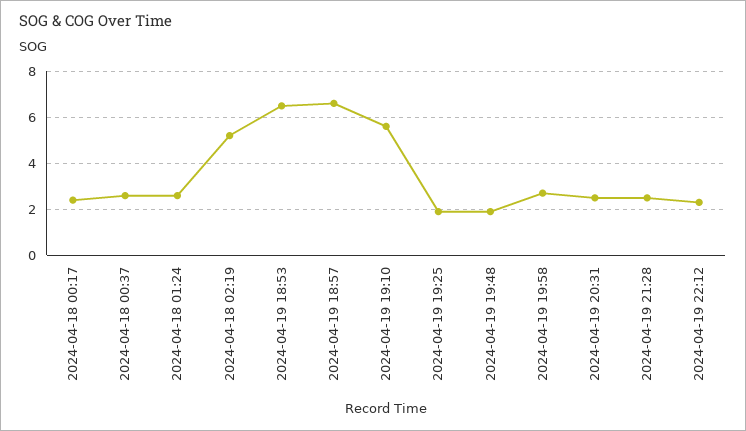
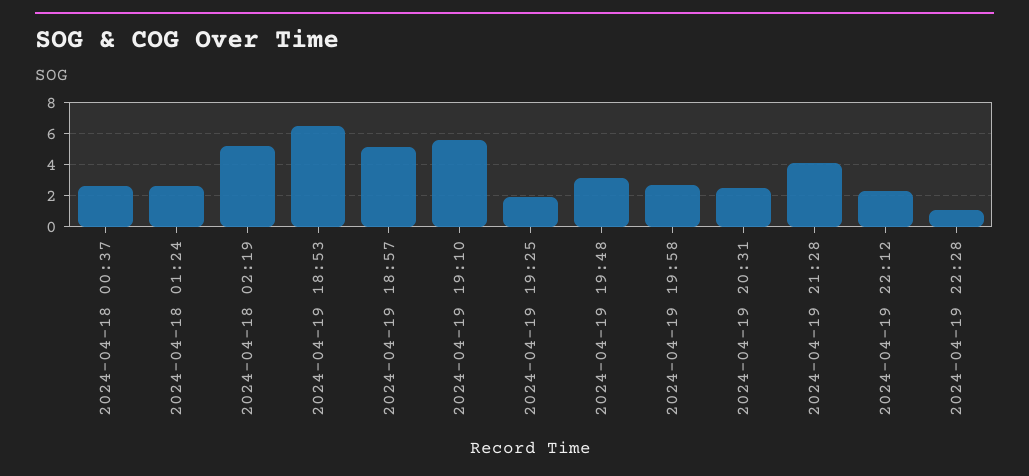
2024-04-18 00:17: 2.5 -> none
2024-04-19 18:57: 6.5 -> 5
2024-04-19 19:48: 2 -> 3
2024-04-19 21:28: 2.5 -> 4
2024-04-19 22:28: none -> 1

